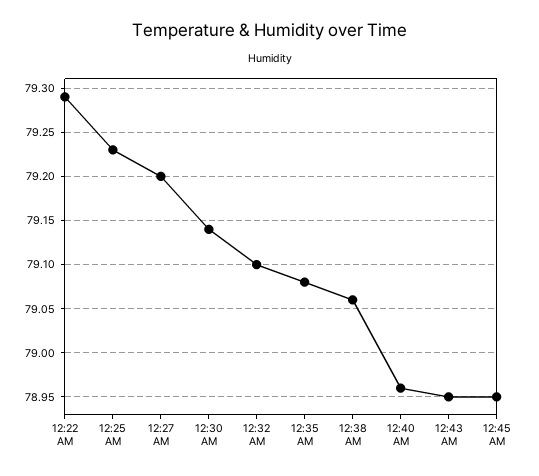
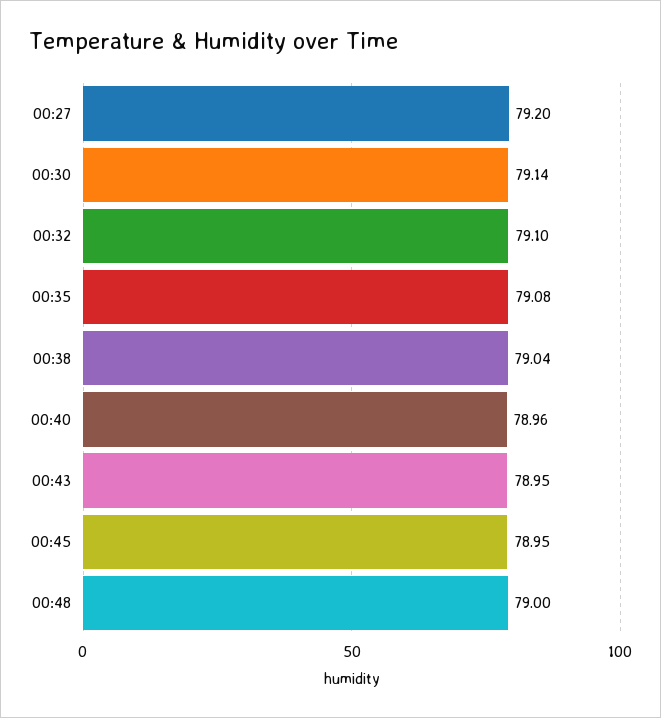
12:22 AM: 79.29 -> none
12:25 AM: 79.23 -> none
12:38 AM: 79.06 -> 79.04
00:48: none -> 79

